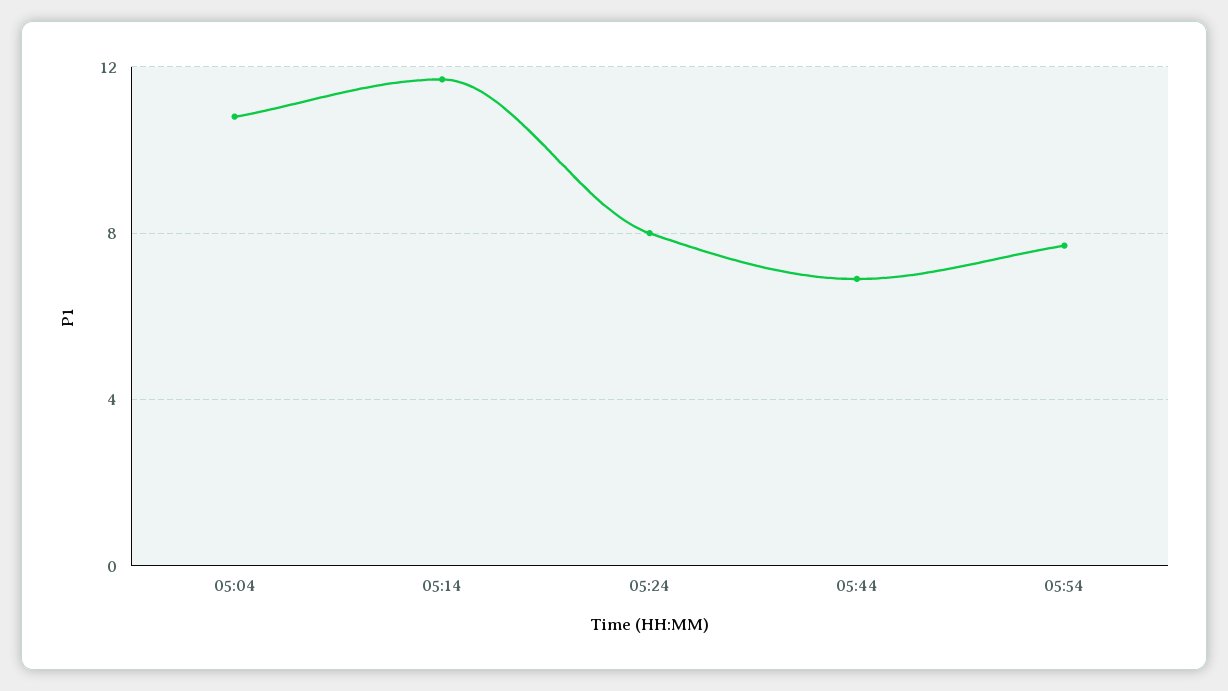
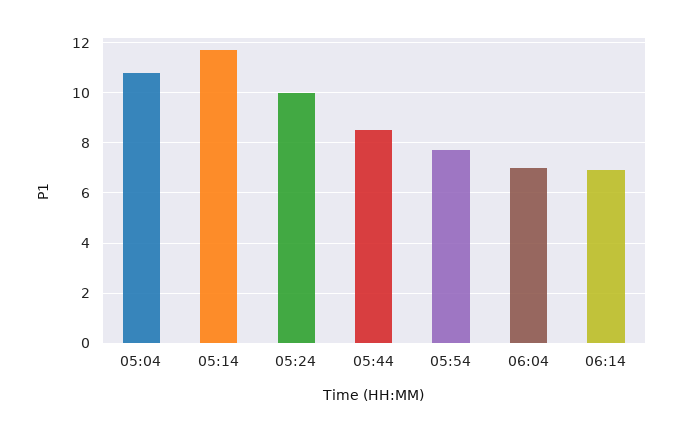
05:24: 8 -> 10
05:44: 7 -> 8.5
06:04: none -> 7
06:14: none -> 7

